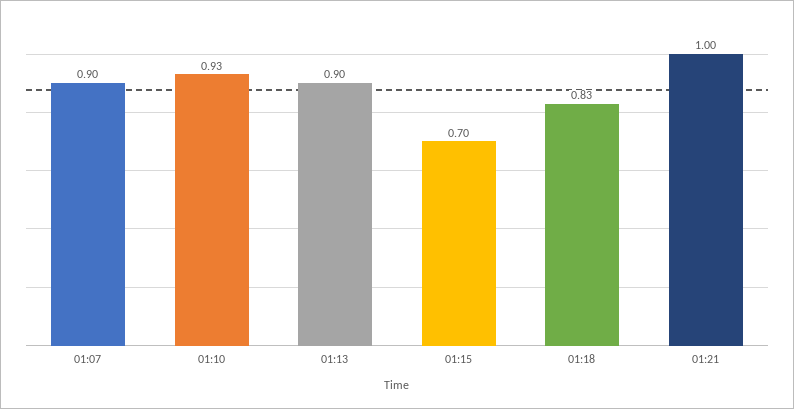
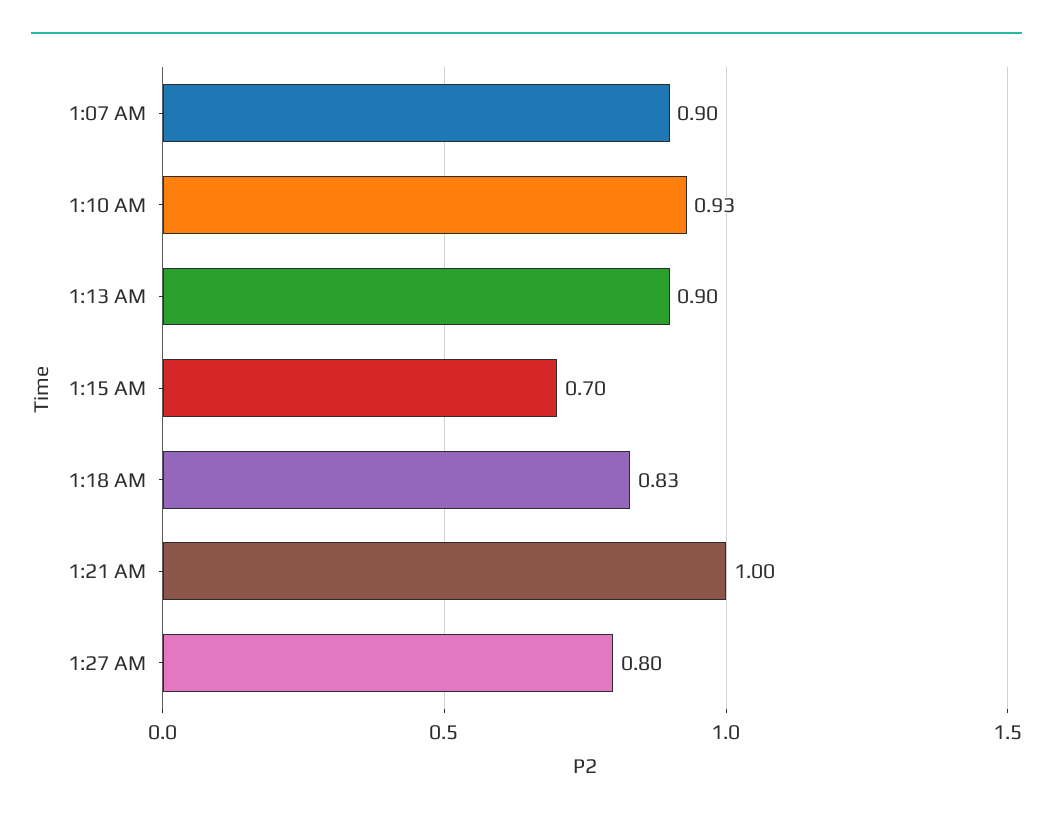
1:27 AM: none -> 0.8

